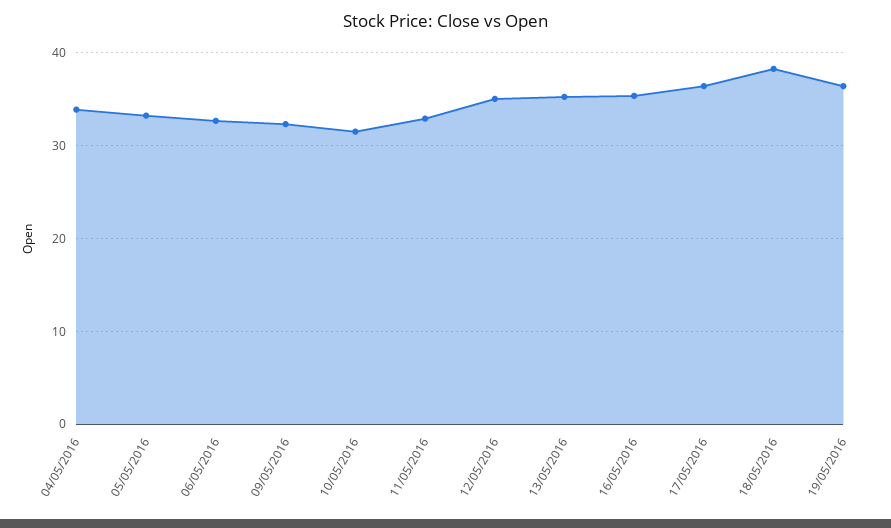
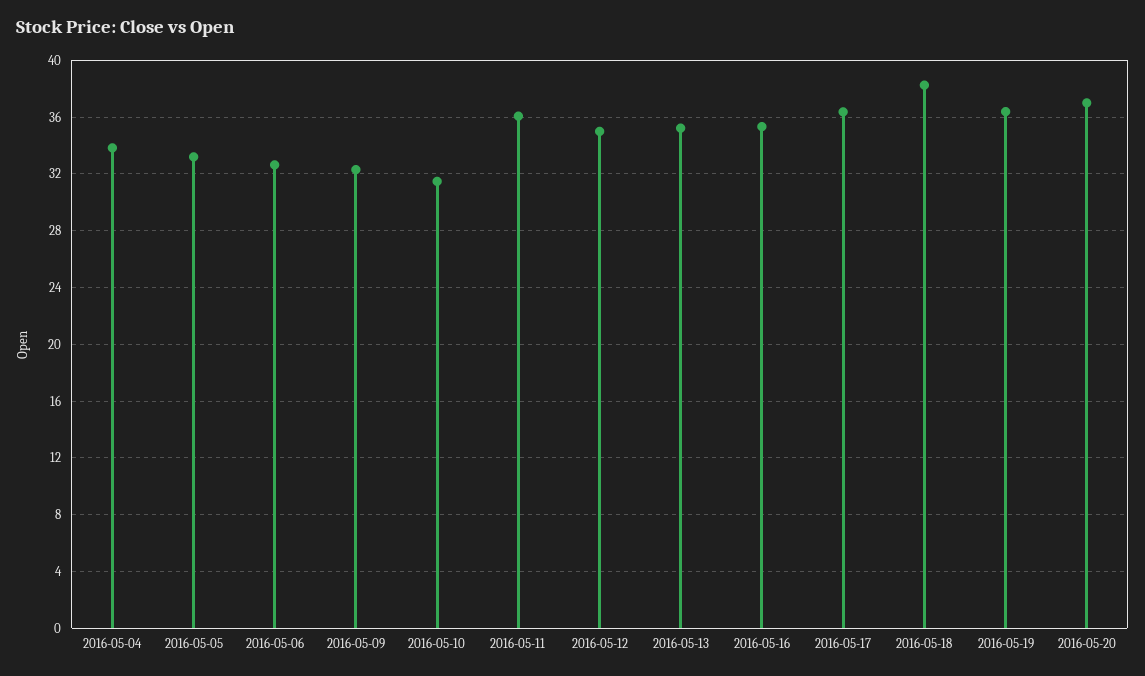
11/05/2016: 33 -> 36
2016-05-20: none -> 37

